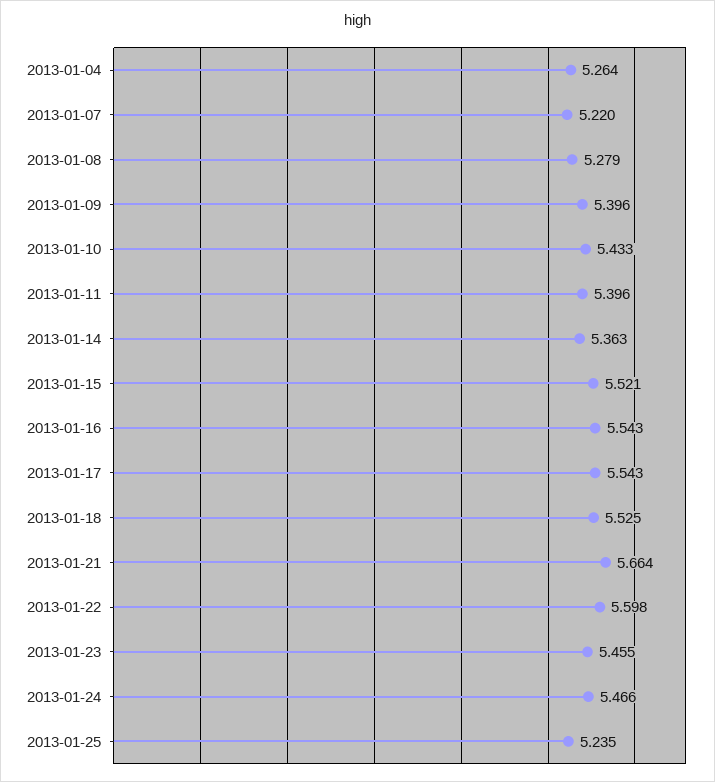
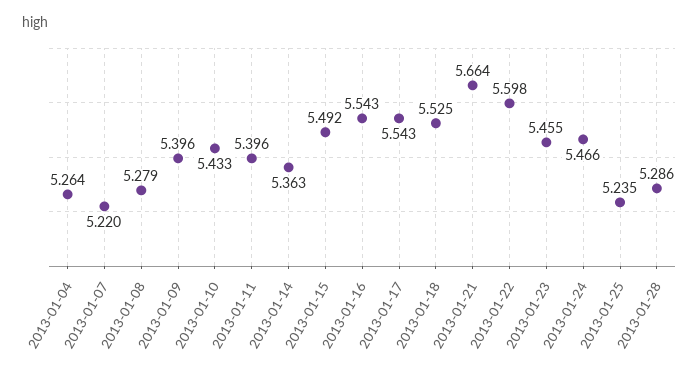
2013-01-15: 5.521 -> 5.492
2013-01-28: none -> 5.286

